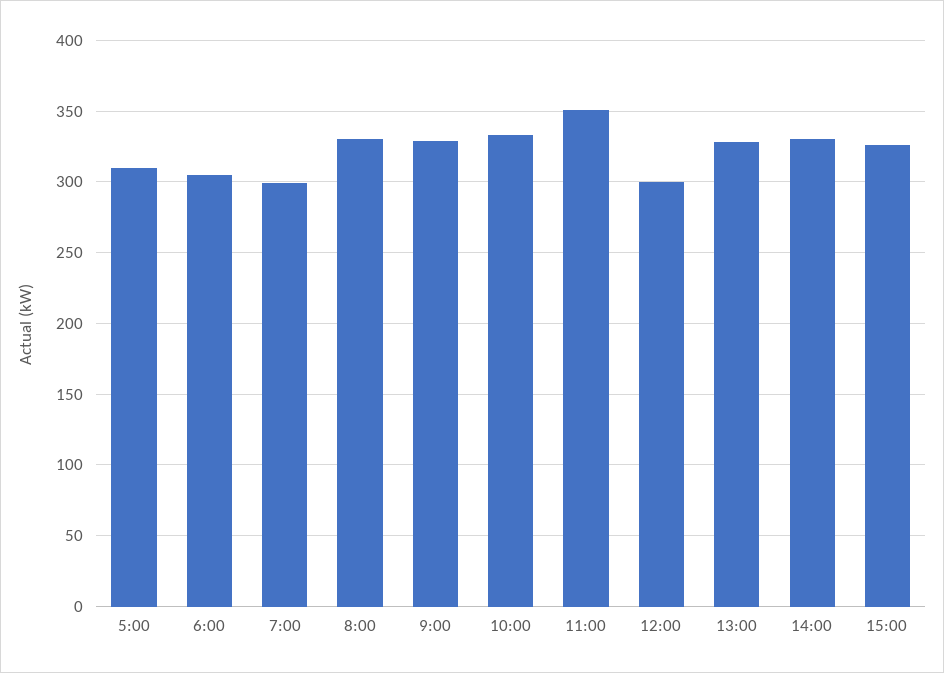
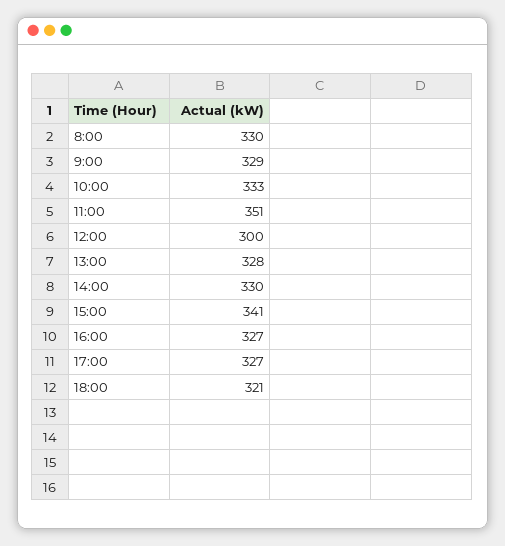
5:00: 310 -> none
6:00: 305 -> none
7:00: 300 -> none
15:00: 325 -> 341
16:00: none -> 327
17:00: none -> 327
18:00: none -> 321

